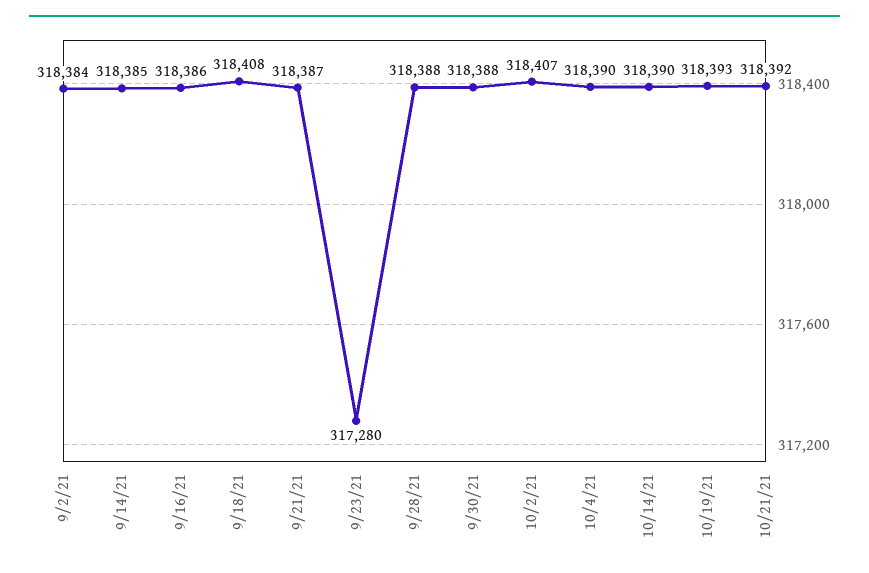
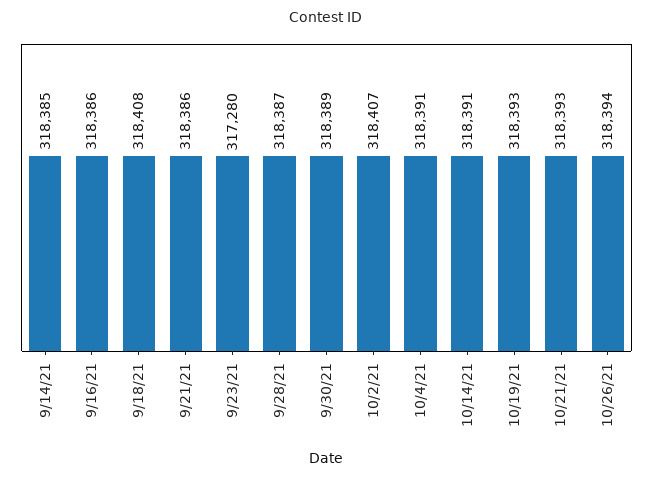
9/2/21: 318384 -> none
9/21/21: 318387 -> 318386
9/28/21: 318388 -> 318387
9/30/21: 318388 -> 318389
10/4/21: 318390 -> 318391
10/14/21: 318390 -> 318391
10/21/21: 318392 -> 318393
10/26/21: none -> 318394

